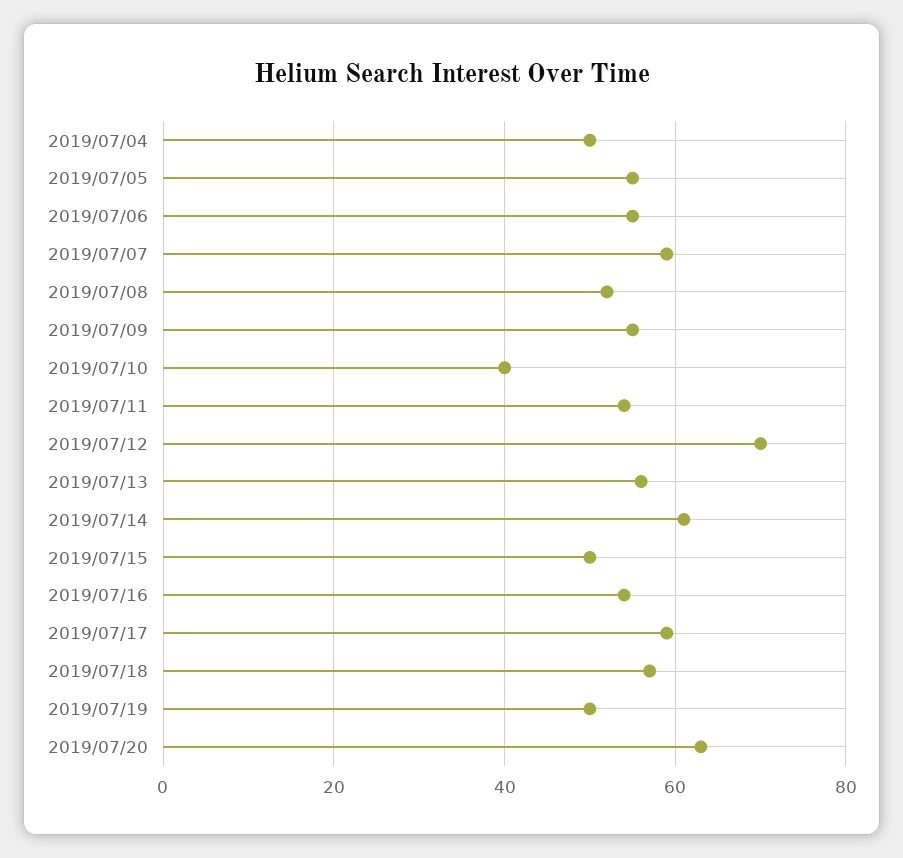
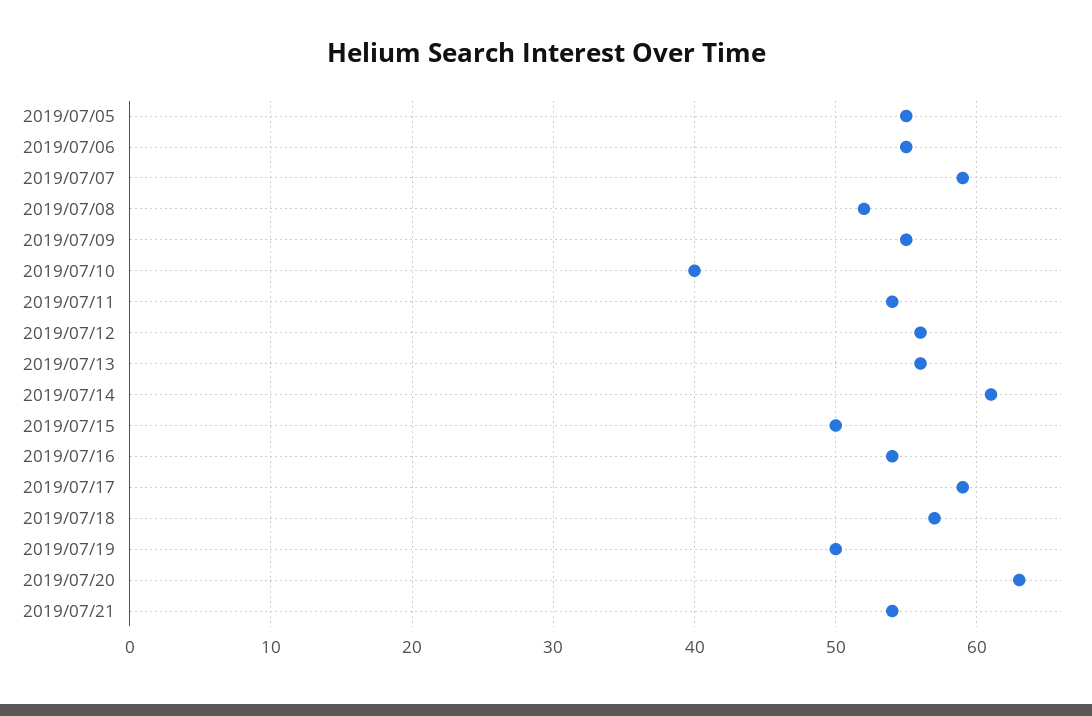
2019/07/04: 50 -> none
2019/07/12: 70 -> 56
2019/07/21: none -> 54

